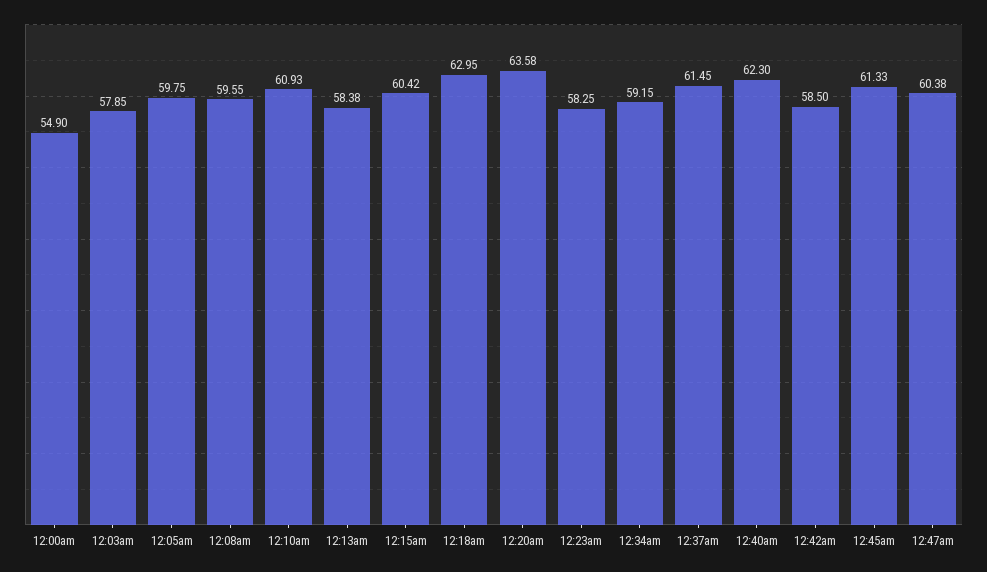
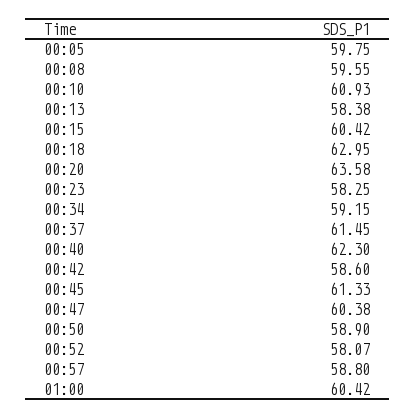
12:00am: 54.9 -> none
12:03am: 57.85 -> none
12:42am: 58.5 -> 58.6
00:50: none -> 58.9
00:52: none -> 58.07
00:57: none -> 58.8
01:00: none -> 60.42

